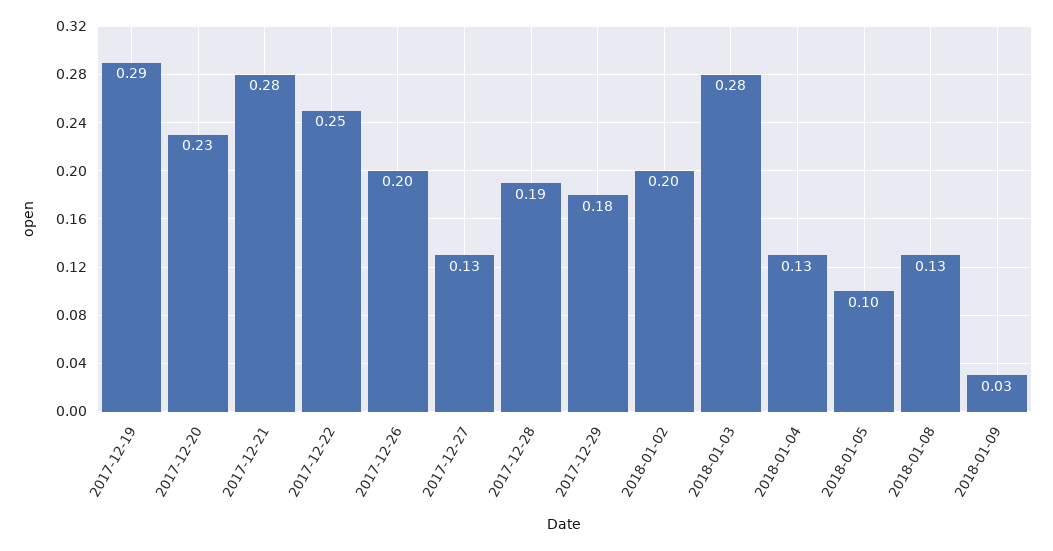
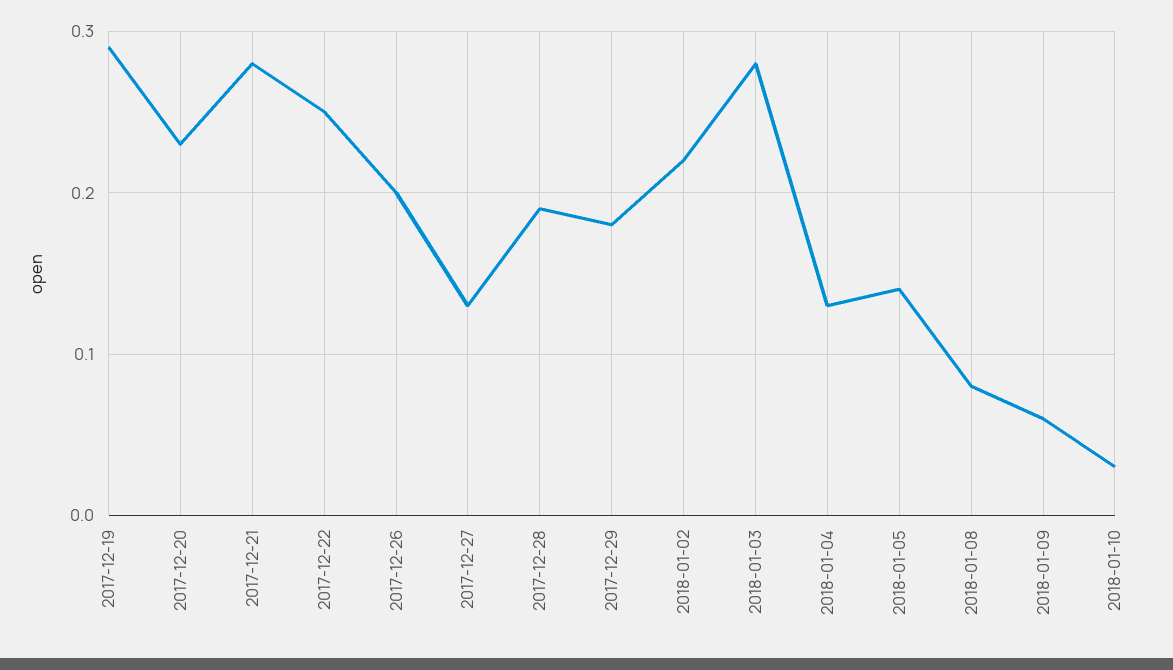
2018-01-02: 0.2 -> 0.22
2018-01-05: 0.1 -> 0.14
2018-01-08: 0.13 -> 0.08
2018-01-09: 0.03 -> 0.06
2018-01-10: none -> 0.03

